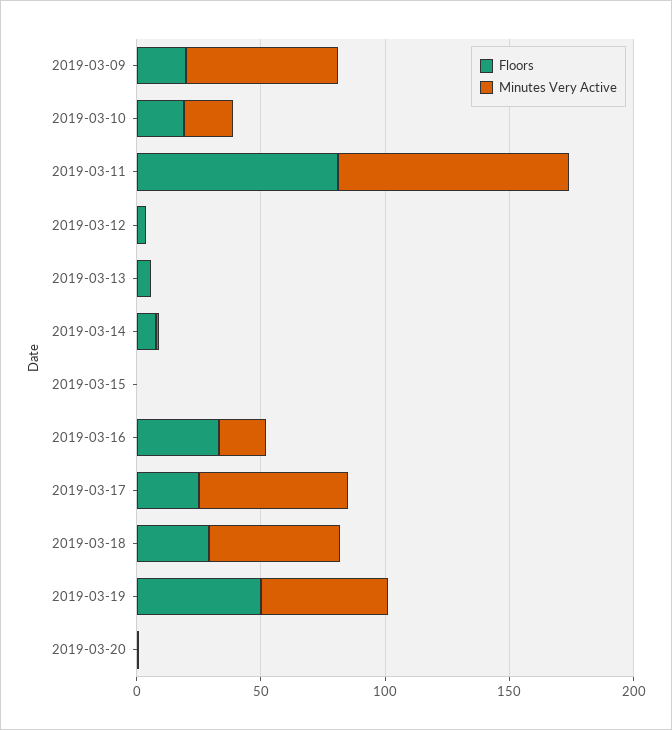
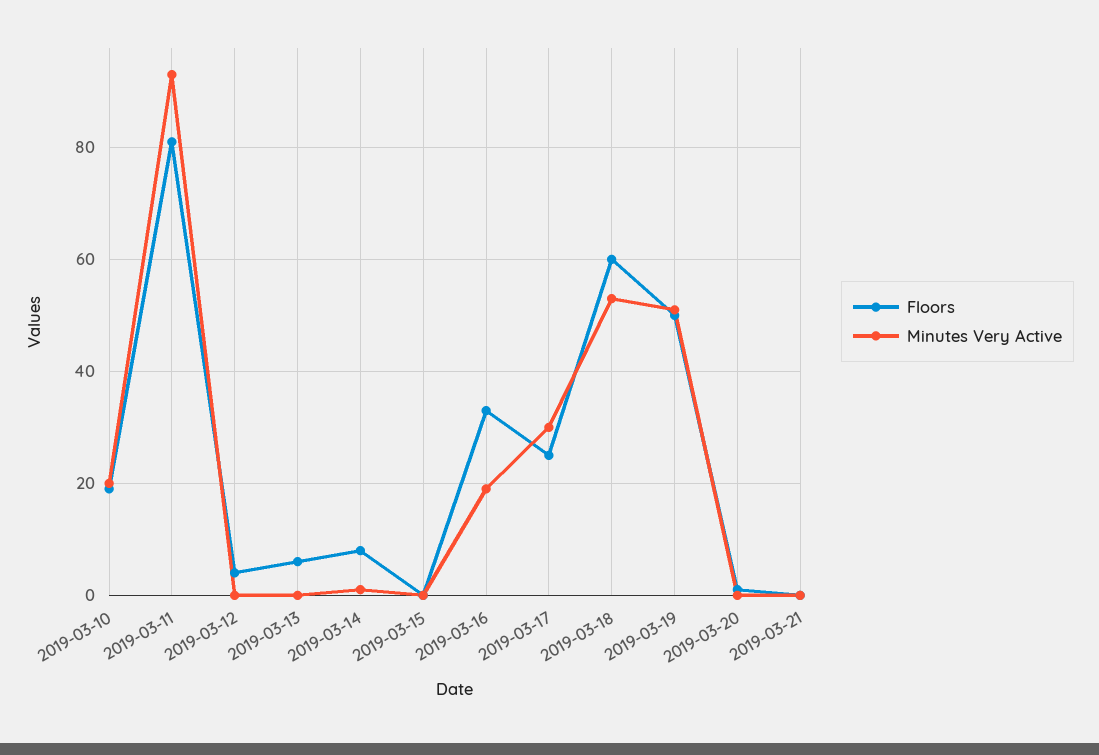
Floors, 2019-03-09: 20 -> none
Minutes Very Active, 2019-03-09: 60 -> none
Minutes Very Active, 2019-03-17: 60 -> 30
Floors, 2019-03-18: 30 -> 60
Floors, 2019-03-21: none -> 0
Minutes Very Active, 2019-03-21: none -> 0

